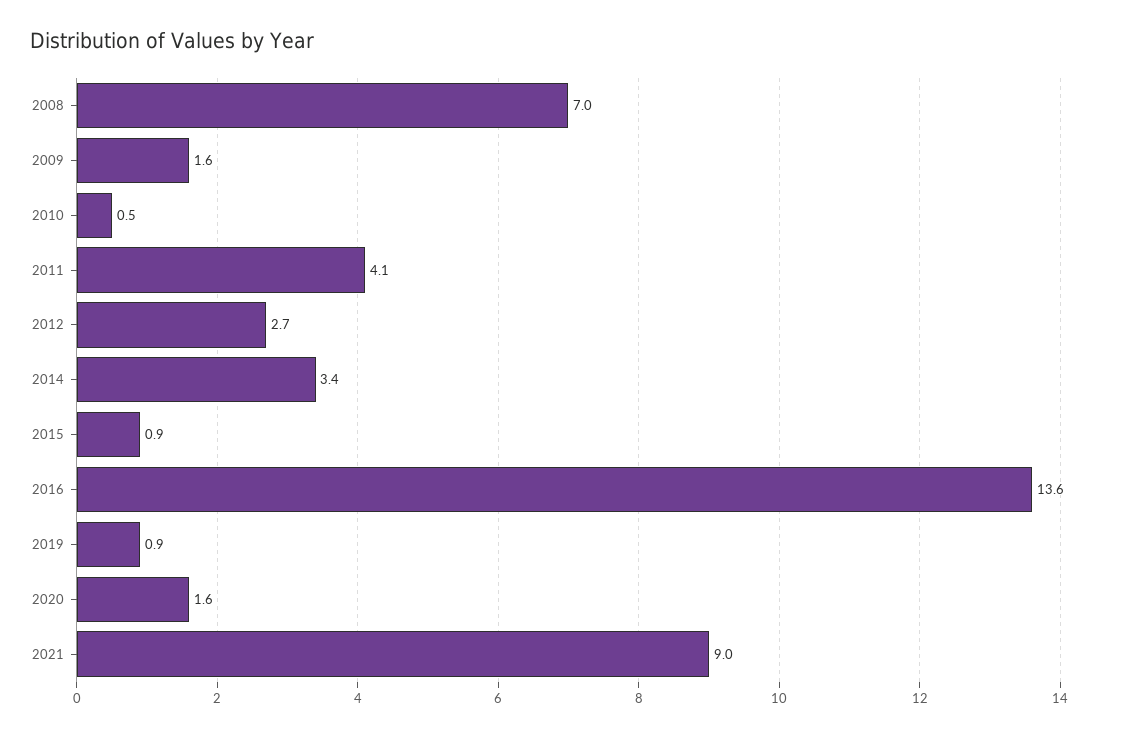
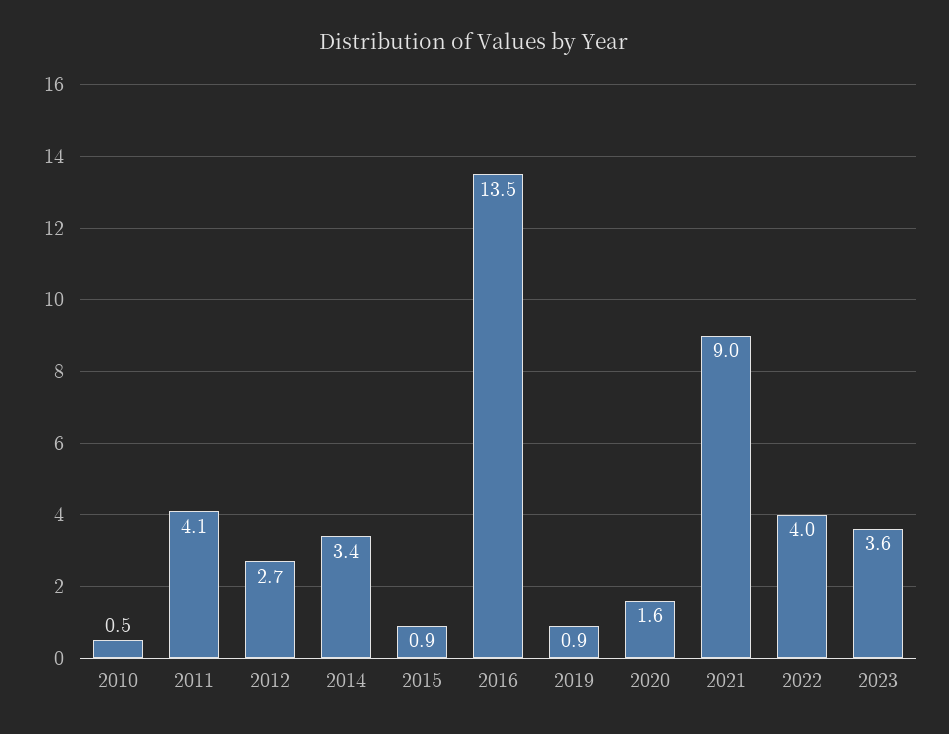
2008: 7 -> none
2009: 1.6 -> none
2016: 13.6 -> 13.5
2022: none -> 4
2023: none -> 3.6

